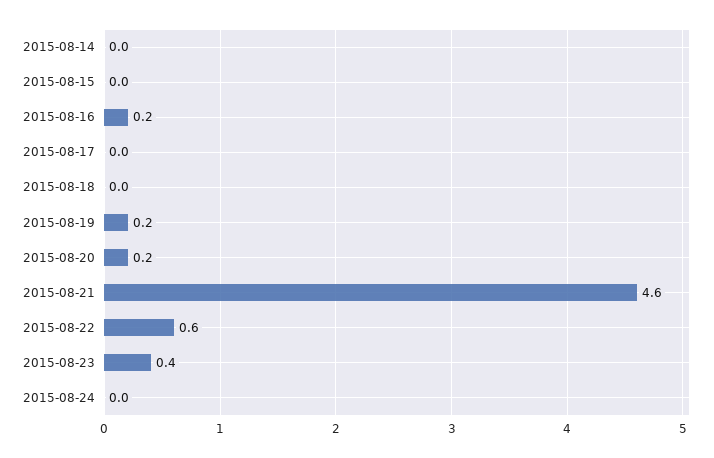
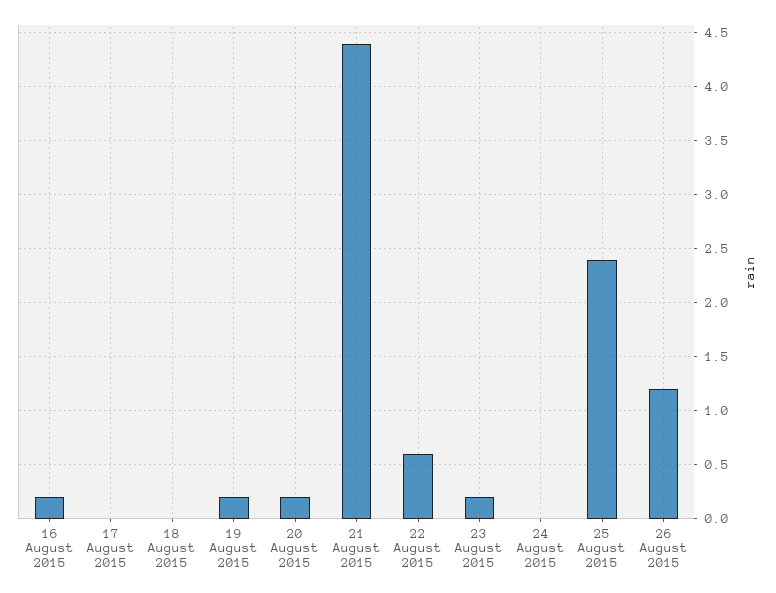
2015-08-14: 0 -> none
2015-08-15: 0 -> none
2015-08-21: 4.6 -> 4.4
2015-08-23: 0.4 -> 0.2
25 August 2015: none -> 2.4
26 August 2015: none -> 1.2

